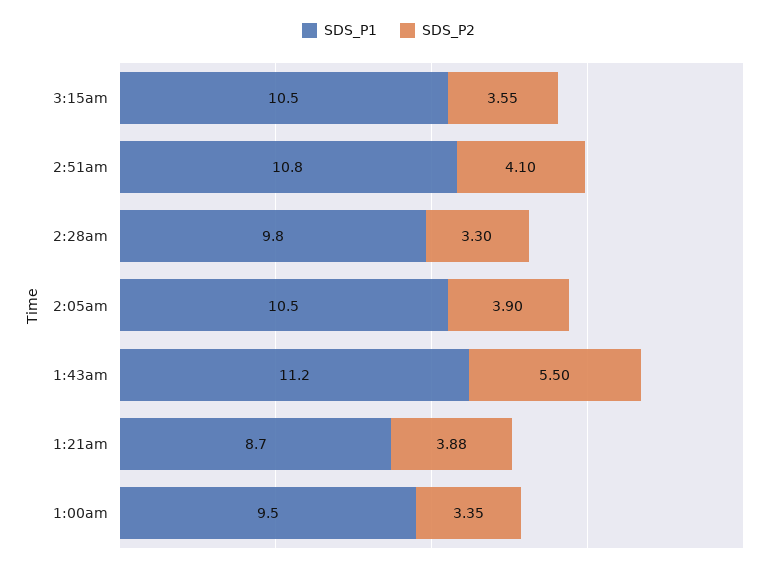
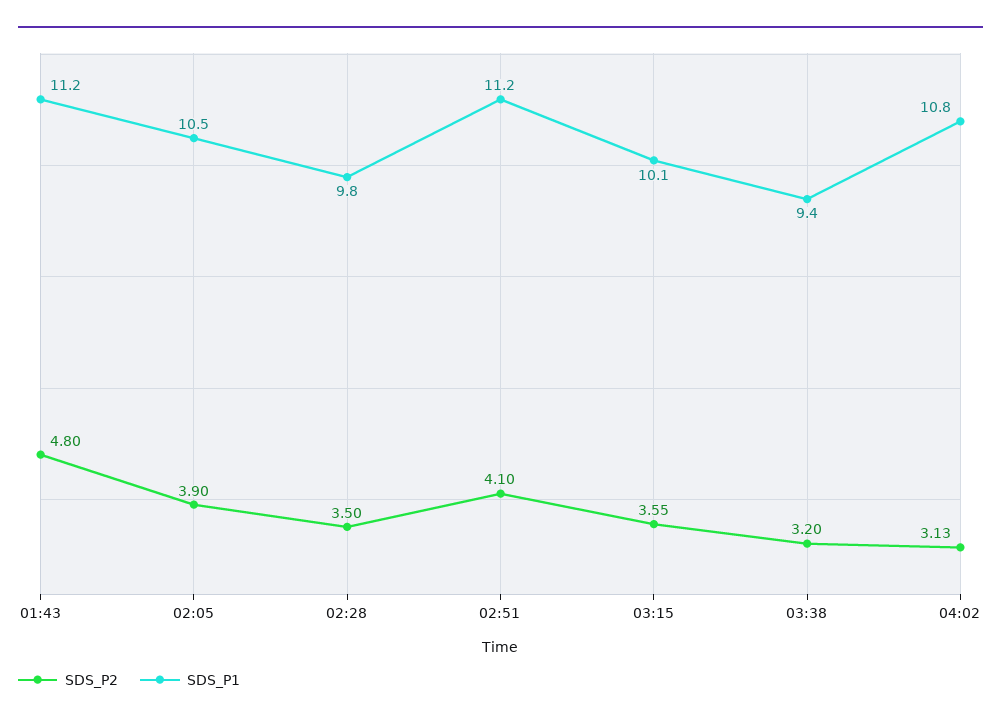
SDS_P1, 3:15am: 10.5 -> 10.1
SDS_P1, 2:51am: 10.8 -> 11.2
SDS_P2, 2:28am: 3.3 -> 3.5
SDS_P2, 1:43am: 5.5 -> 4.8
SDS_P1, 1:21am: 8.7 -> none
SDS_P2, 1:21am: 3.88 -> none
SDS_P1, 1:00am: 9.5 -> none
SDS_P2, 1:00am: 3.35 -> none
SDS_P2, 03:38: none -> 3.2
SDS_P1, 03:38: none -> 9.4
SDS_P2, 04:02: none -> 3.13
SDS_P1, 04:02: none -> 10.8

